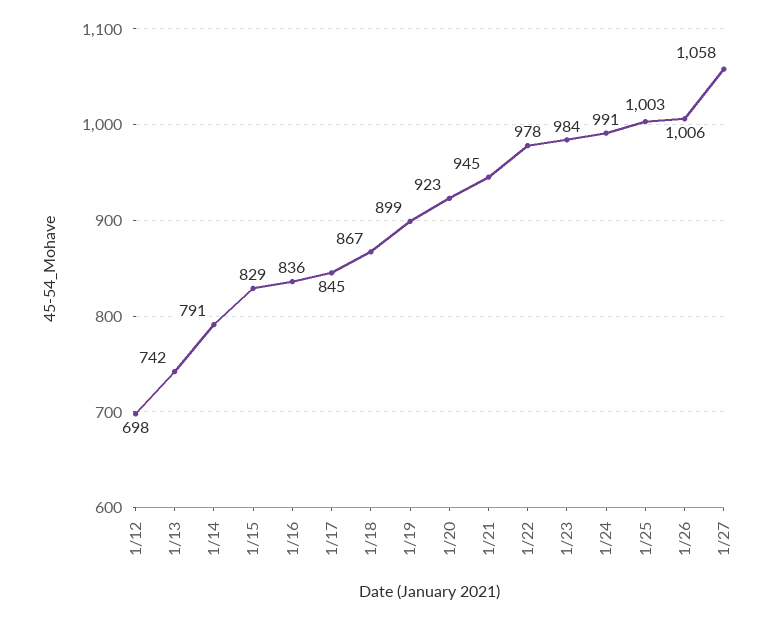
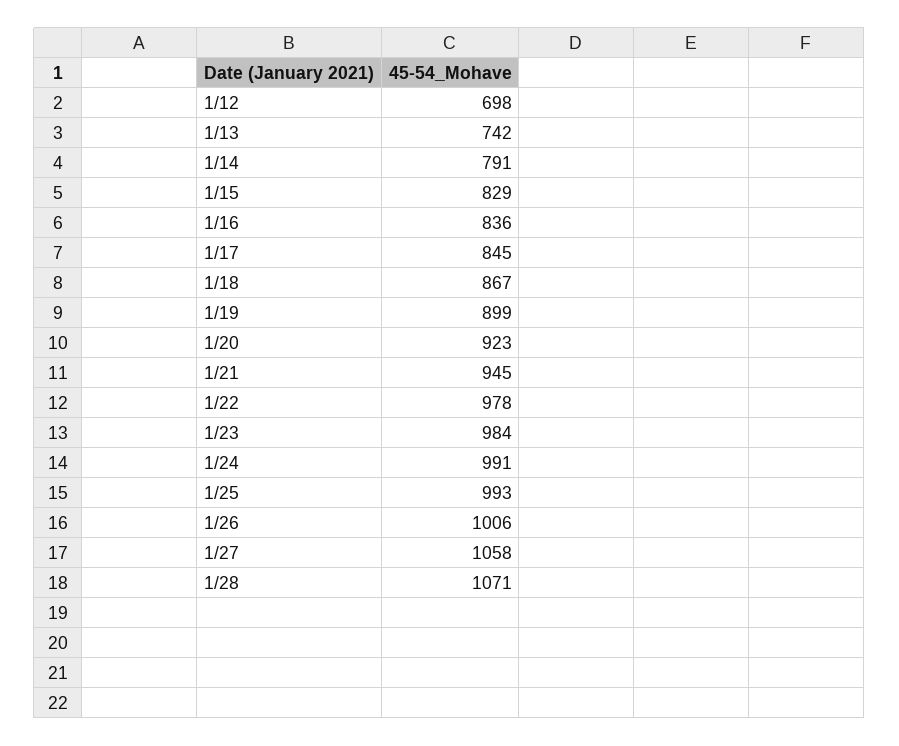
1/25: 1003 -> 993
1/28: none -> 1071

